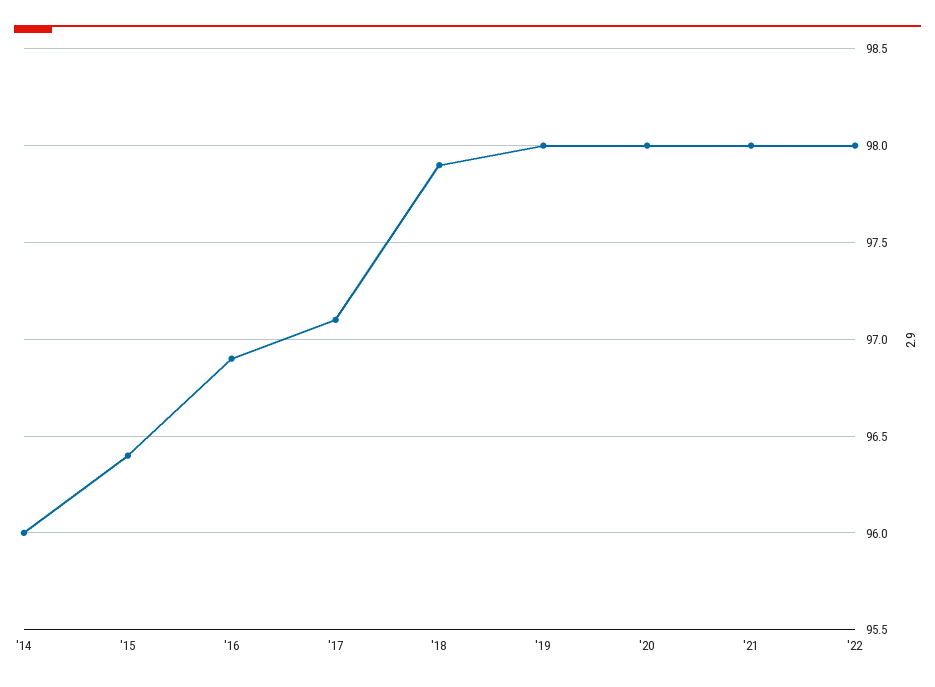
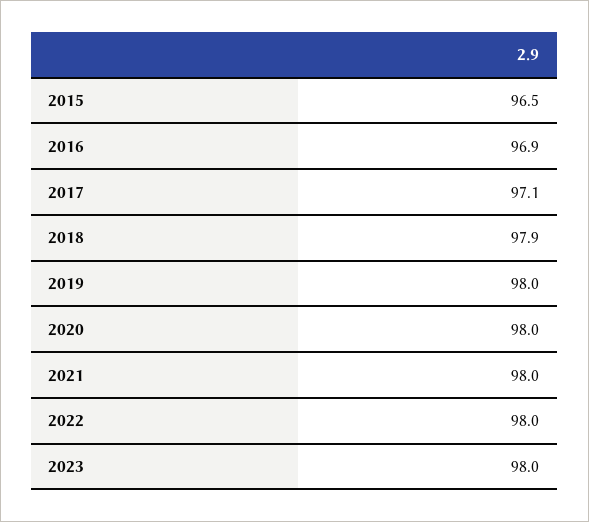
'14: 96 -> none
'15: 96.4 -> 96.5
2023: none -> 98

